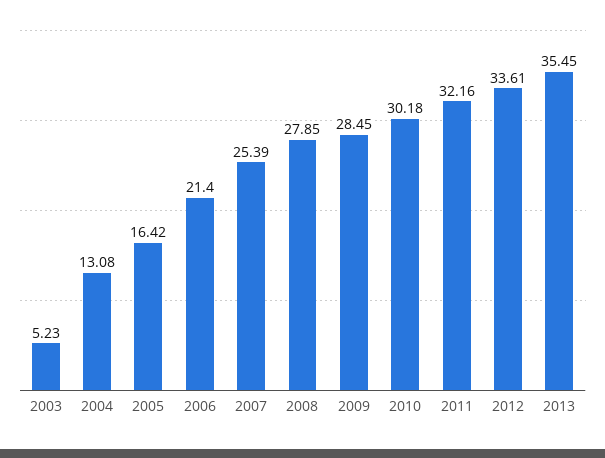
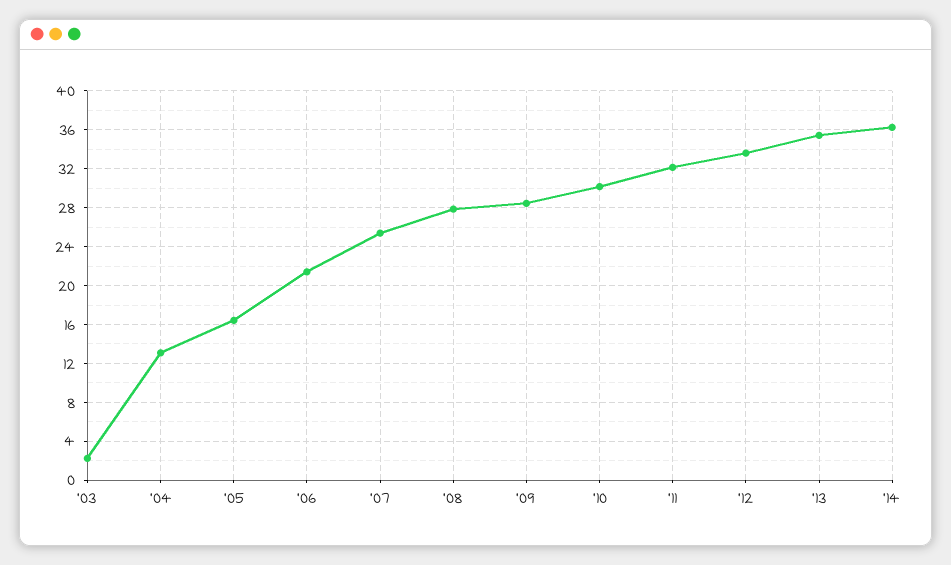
2003: 5.23 -> 2
'14: none -> 36

